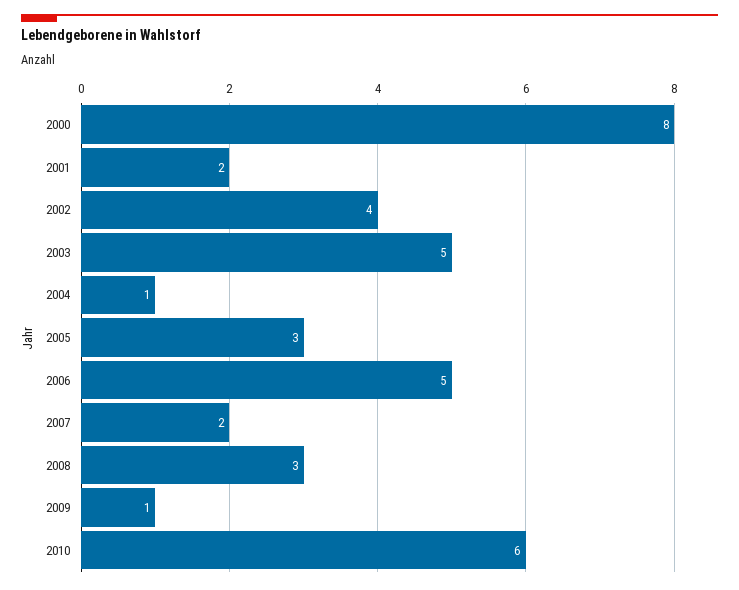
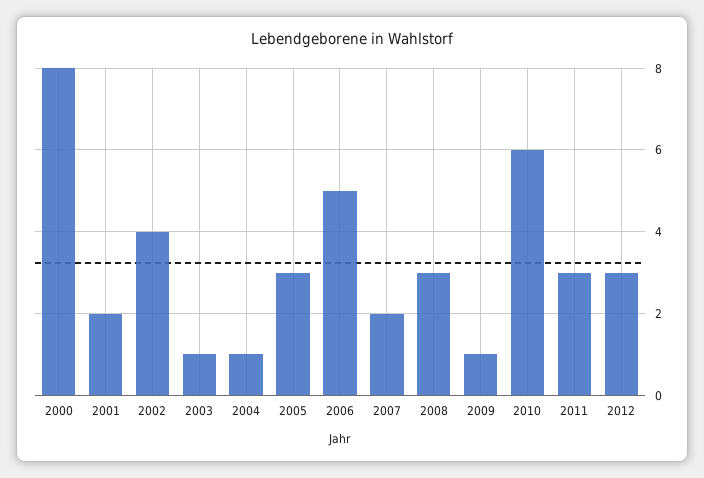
2003: 5 -> 1
2011: none -> 3
2012: none -> 3

